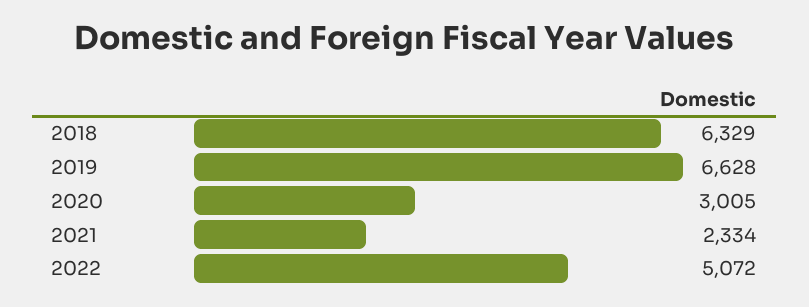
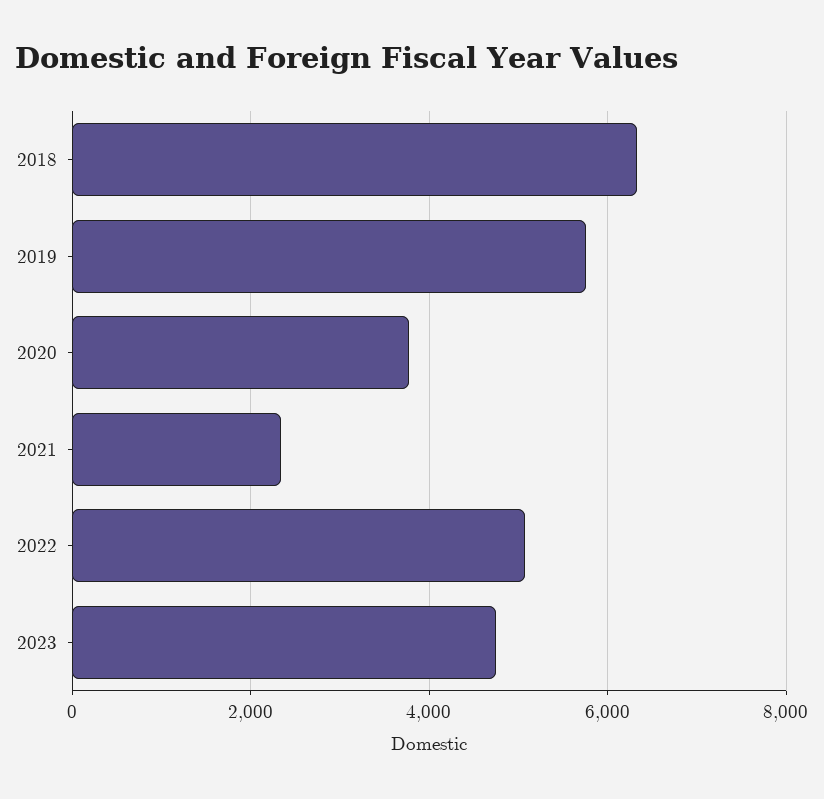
2019: 6628 -> 5800
2020: 3005 -> 3800
2023: none -> 4800

